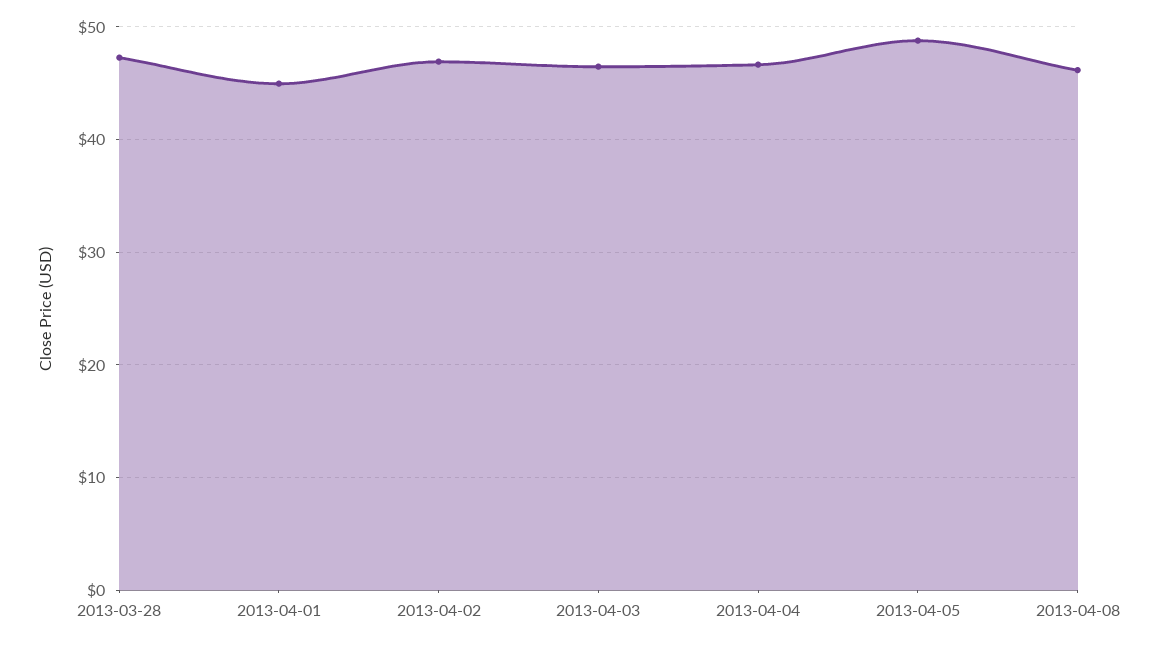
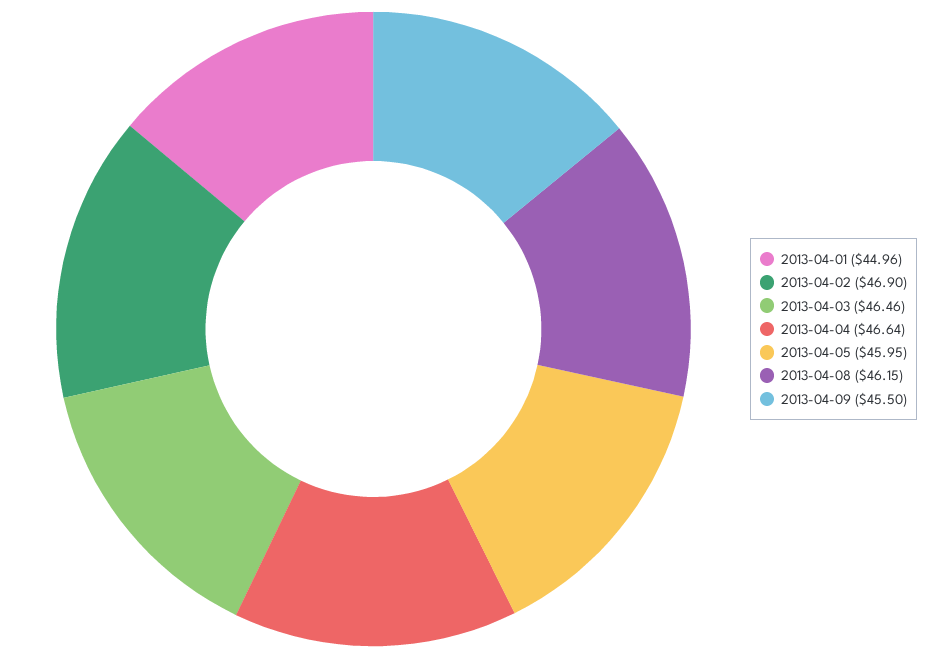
2013-03-28: 47 -> none
2013-04-05: 49 -> 45.95
2013-04-09: none -> 45.5

